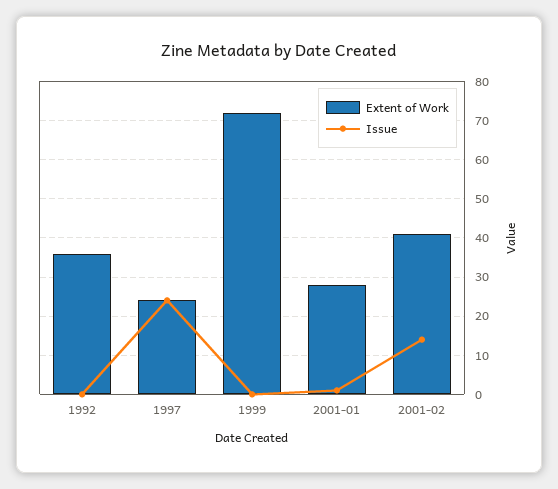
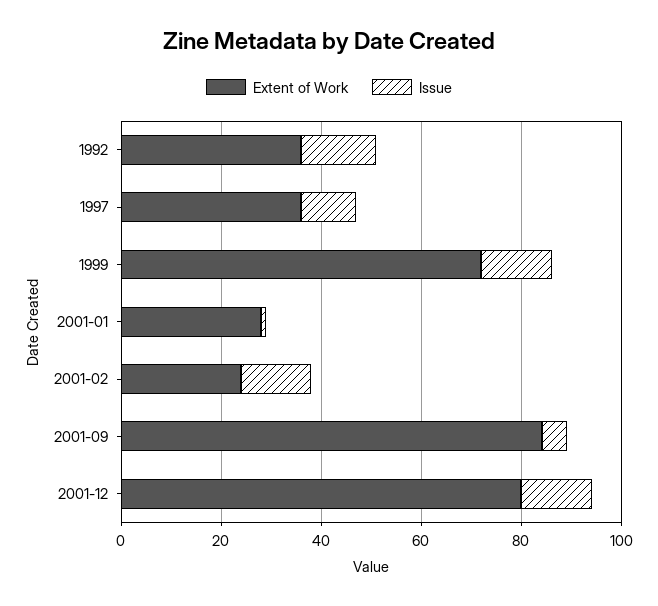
Issue, 1992: 0 -> 15
Extent of Work, 1997: 25 -> 35
Issue, 1997: 25 -> 10
Issue, 1999: 0 -> 15
Extent of Work, 2001-02: 40 -> 25
Extent of Work, 2001-09: none -> 85
Issue, 2001-09: none -> 5
Extent of Work, 2001-12: none -> 80
Issue, 2001-12: none -> 15

